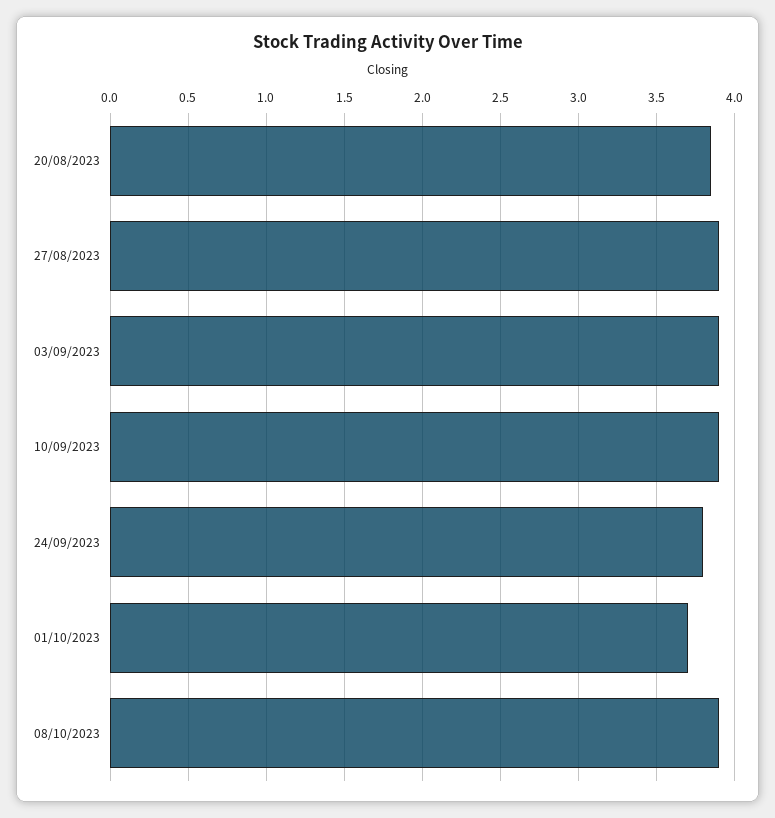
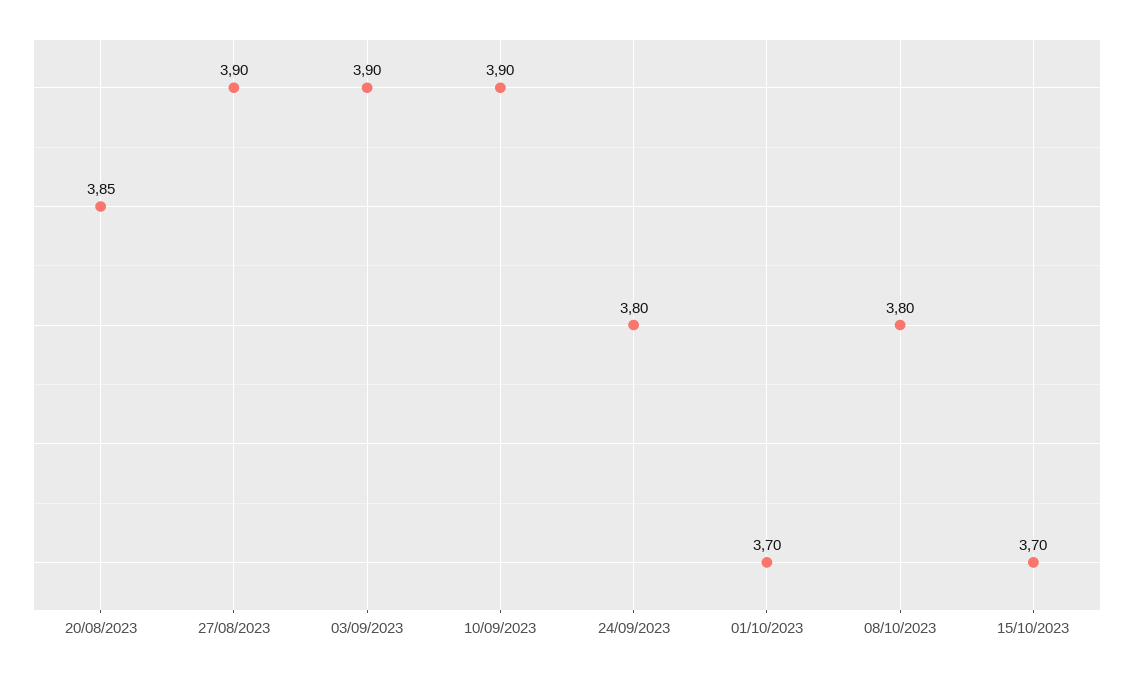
08/10/2023: 3.9 -> 3.8
15/10/2023: none -> 3.7

